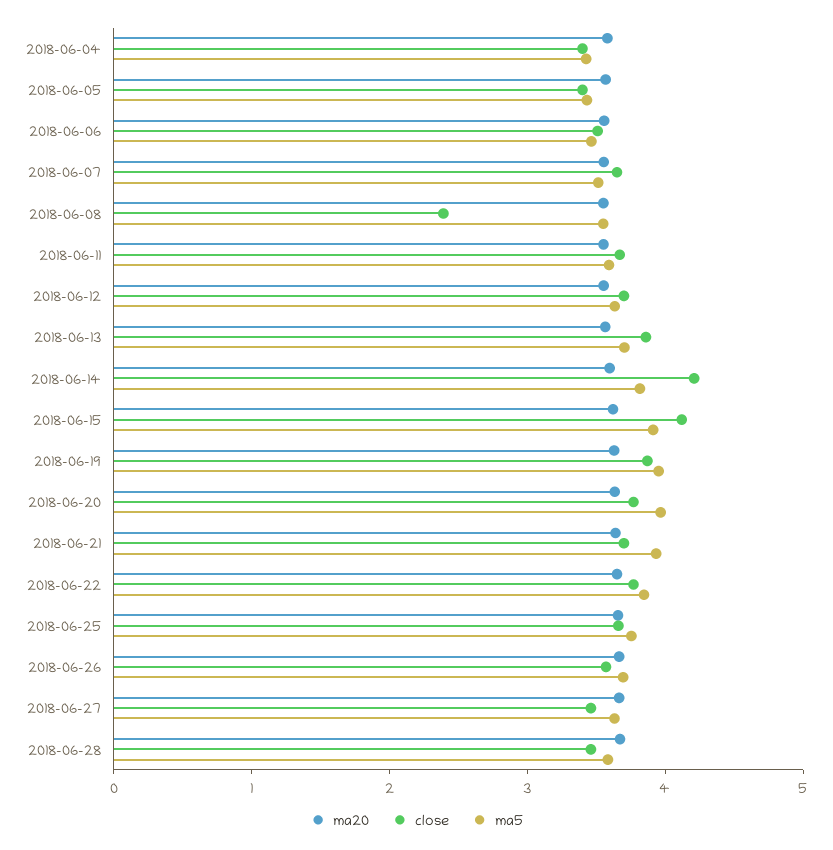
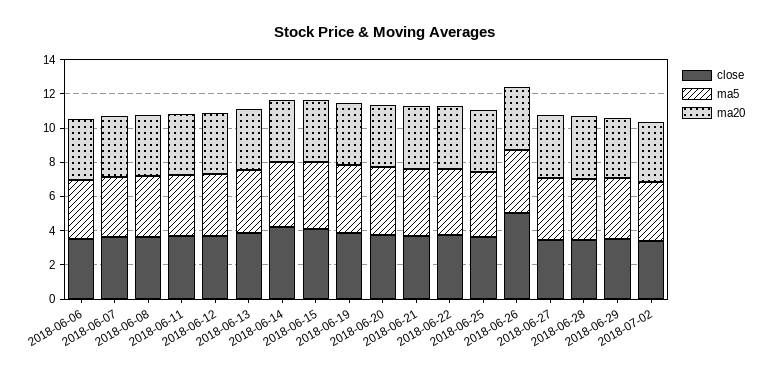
ma20, 2018-06-04: 3.6 -> none
close, 2018-06-04: 3.4 -> none
ma5, 2018-06-04: 3.4 -> none
ma20, 2018-06-05: 3.6 -> none
close, 2018-06-05: 3.4 -> none
ma5, 2018-06-05: 3.4 -> none
close, 2018-06-08: 2.4 -> 3.5
close, 2018-06-26: 3.6 -> 5
close, 2018-06-29: none -> 3.5
ma5, 2018-06-29: none -> 3.5
ma20, 2018-06-29: none -> 3.5
close, 2018-07-02: none -> 3.5
ma5, 2018-07-02: none -> 3.5
ma20, 2018-07-02: none -> 3.5

